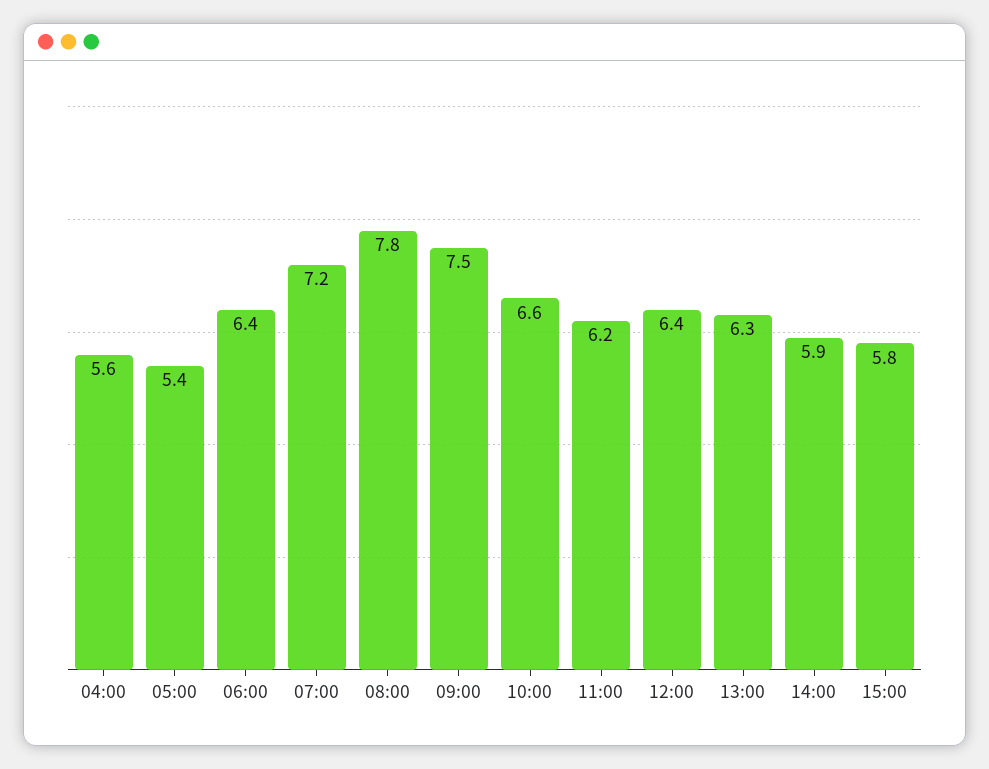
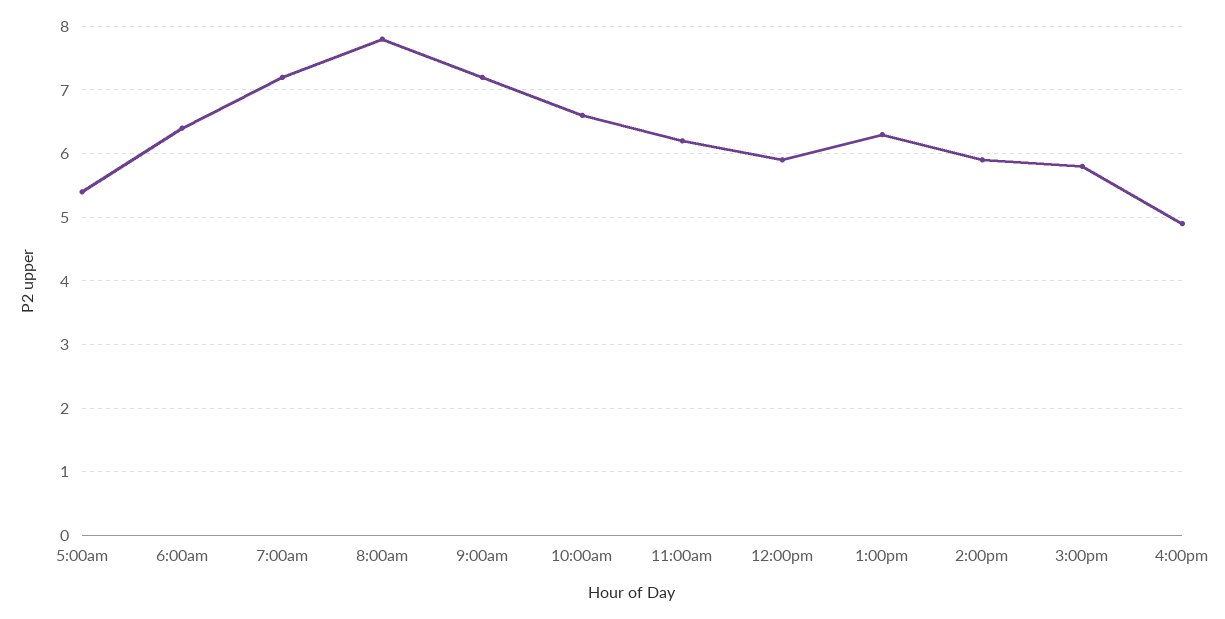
04:00: 5.6 -> none
09:00: 7.5 -> 7.2
12:00: 6.4 -> 5.9
4:00pm: none -> 4.9

